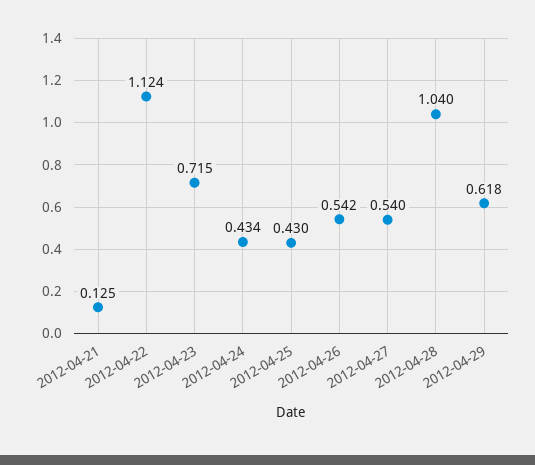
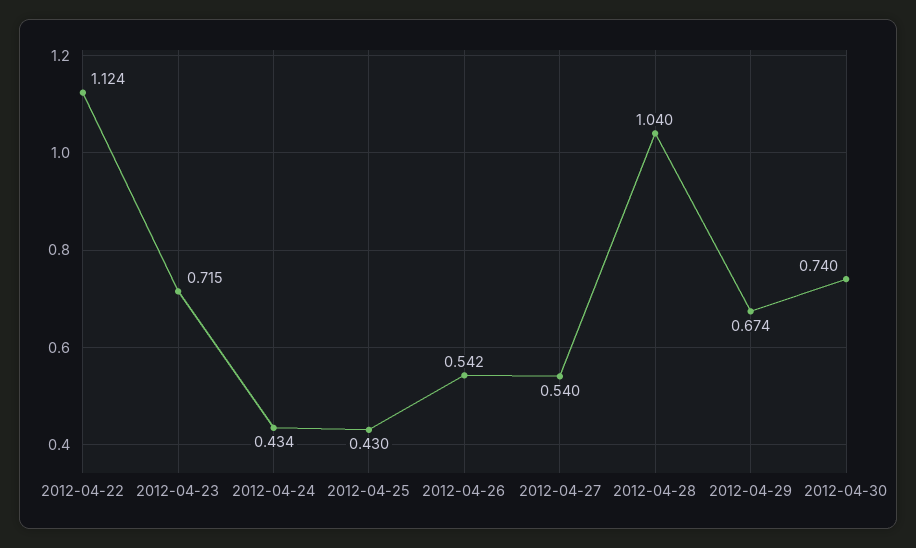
2012-04-21: 0.125 -> none
2012-04-29: 0.618 -> 0.674
2012-04-30: none -> 0.74

